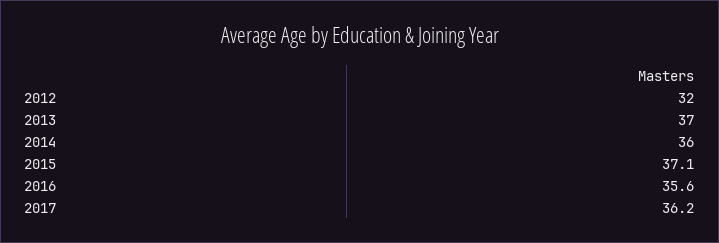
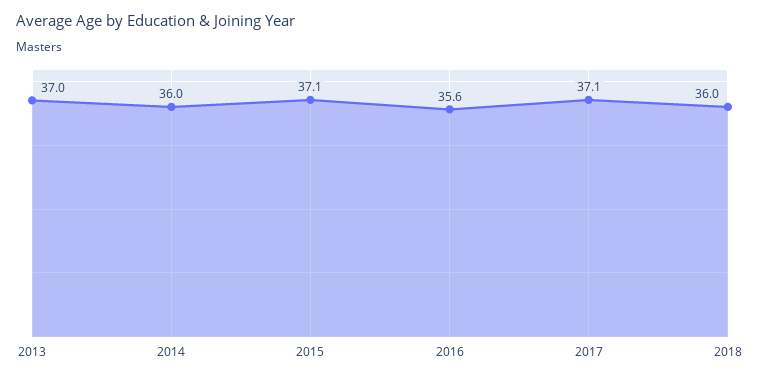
2012: 32 -> none
2017: 36.2 -> 37.1
2018: none -> 36

